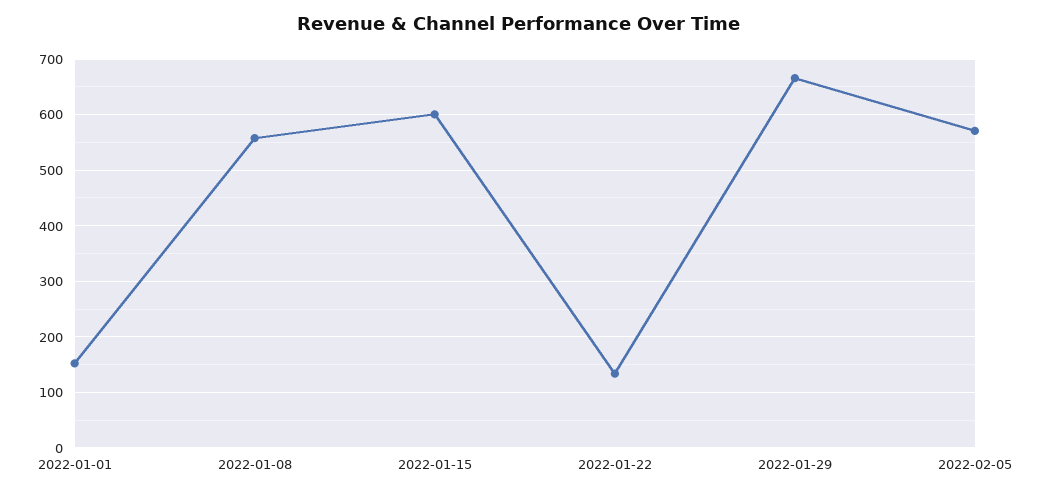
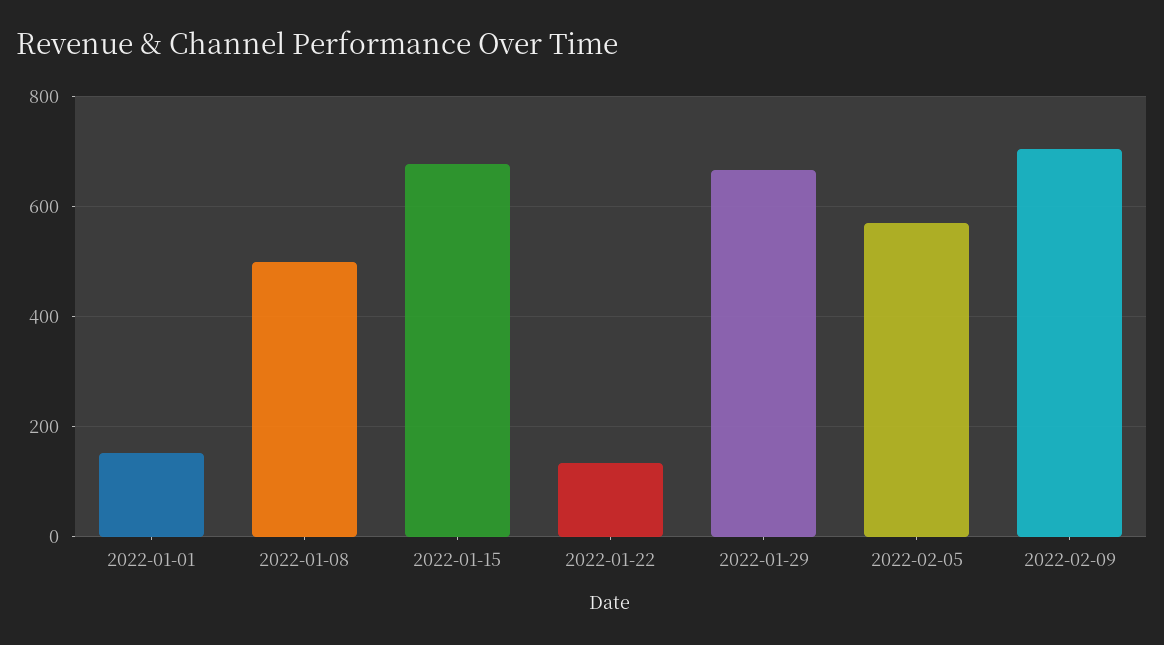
2022-01-08: 560 -> 500
2022-01-15: 600 -> 680
2022-02-09: none -> 700

